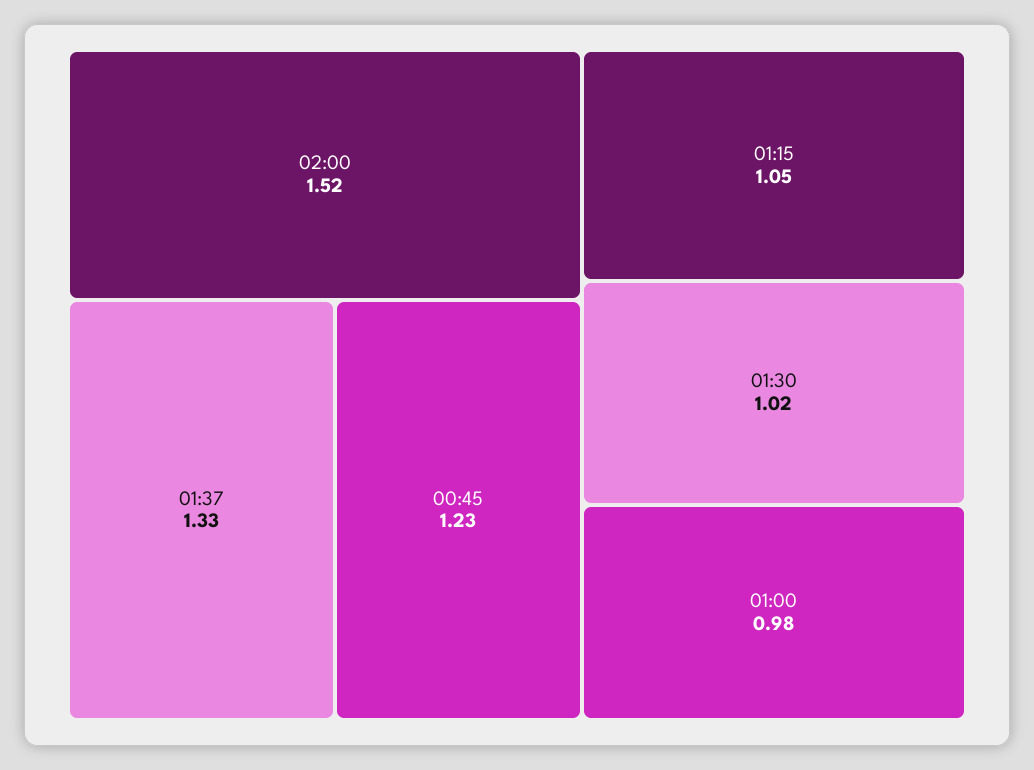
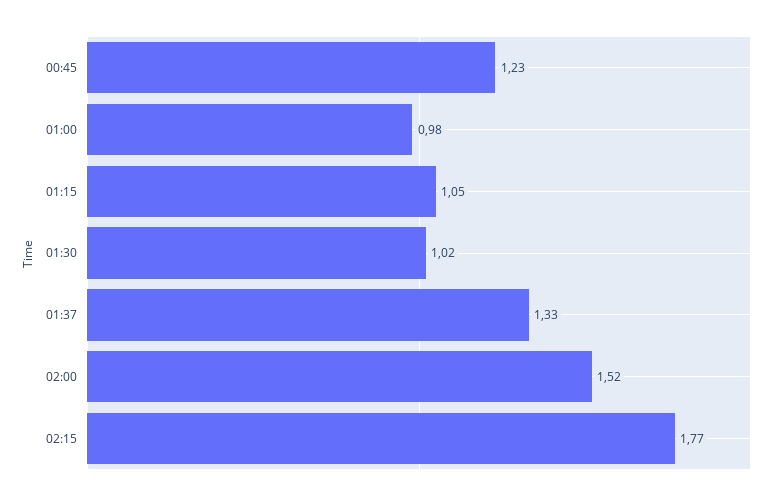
02:15: none -> 1.77

